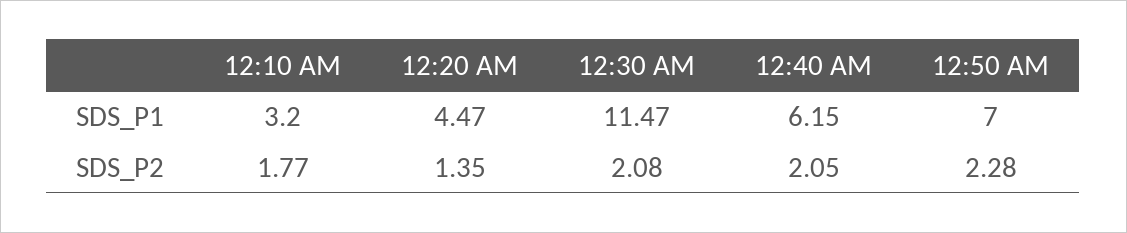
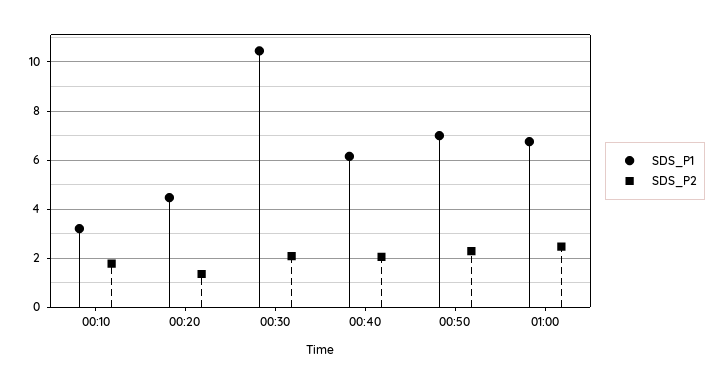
SDS_P1, 12:30 AM: 11.47 -> 10.5
SDS_P1, 01:00: none -> 6.75
SDS_P2, 01:00: none -> 2.5

